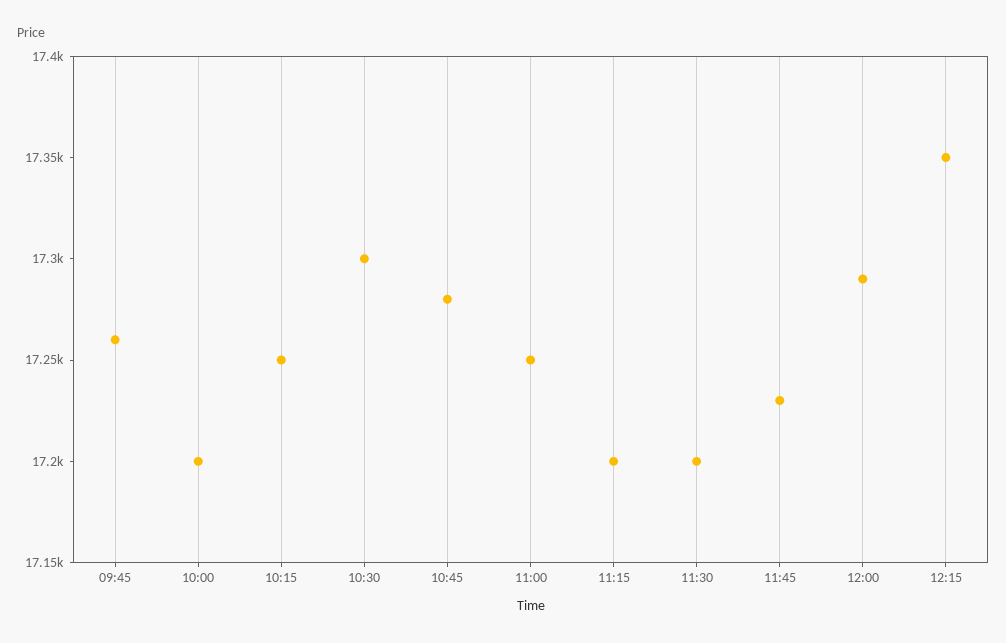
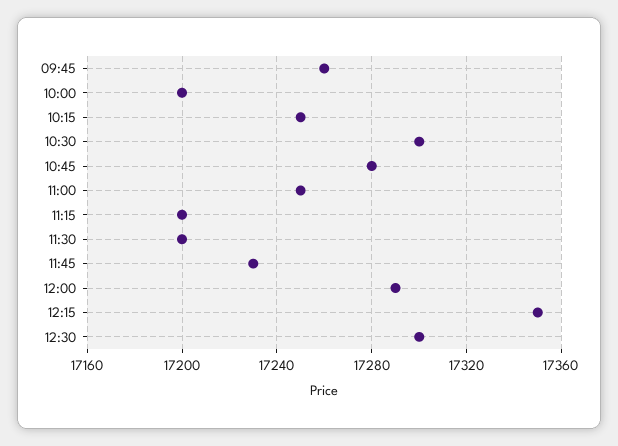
12:30: none -> 17300

